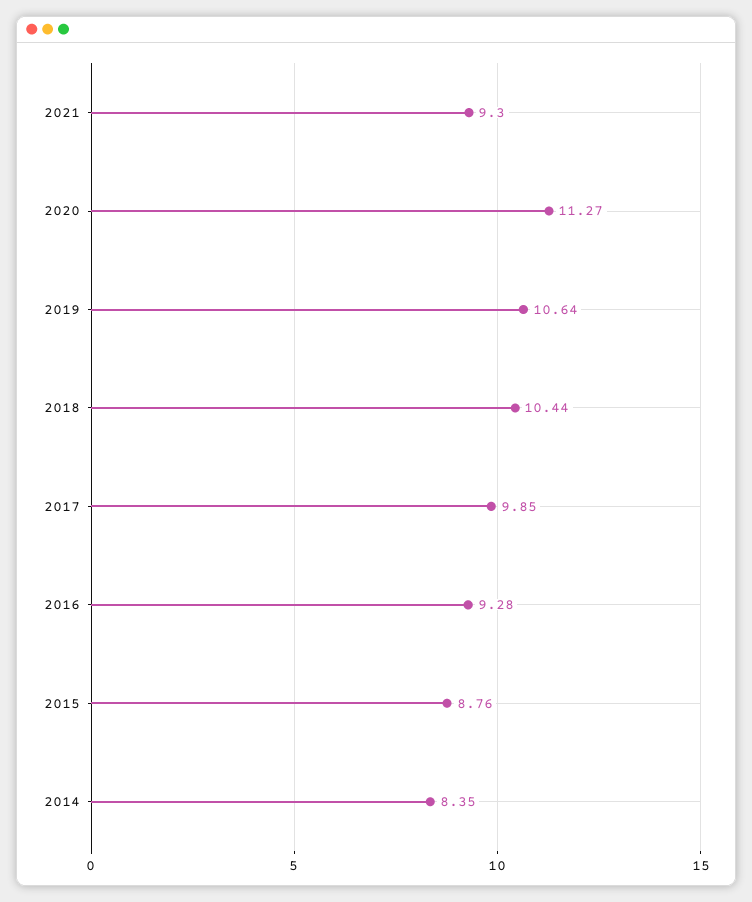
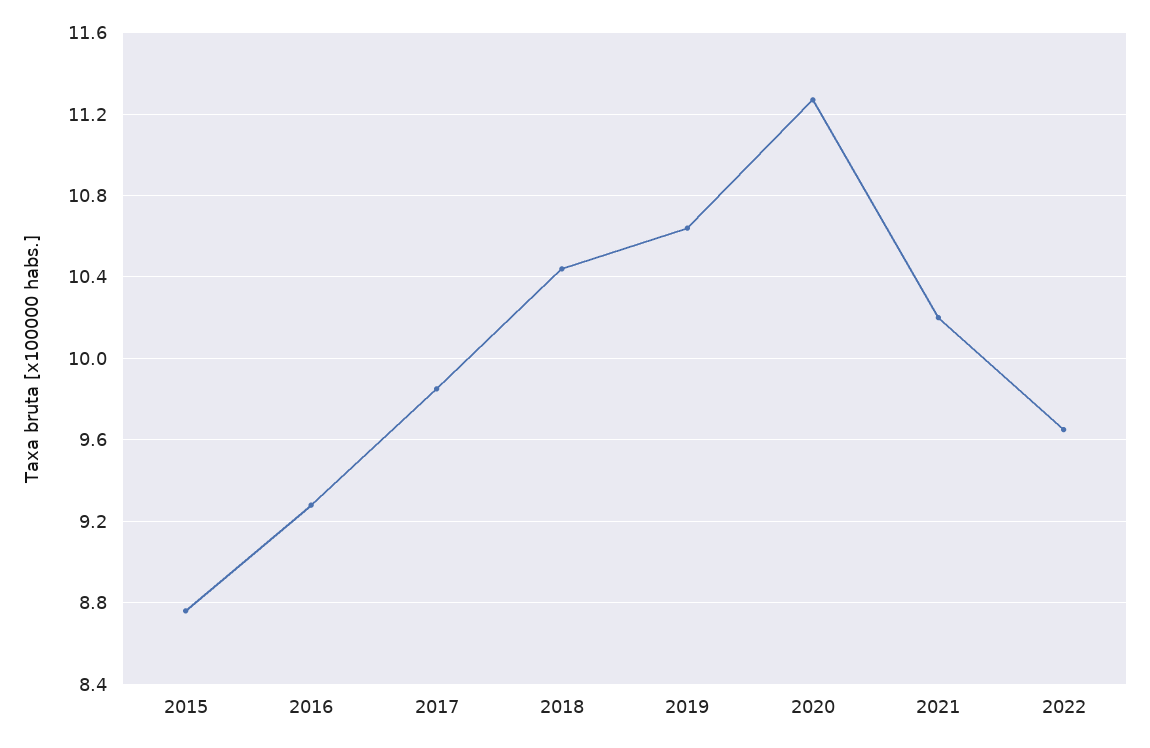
2021: 9.3 -> 10.2
2014: 8.35 -> none
2022: none -> 9.65

